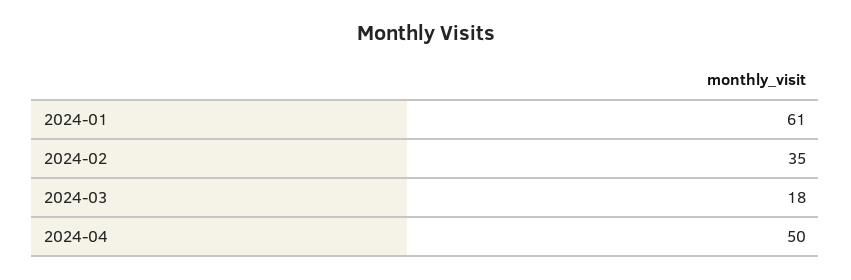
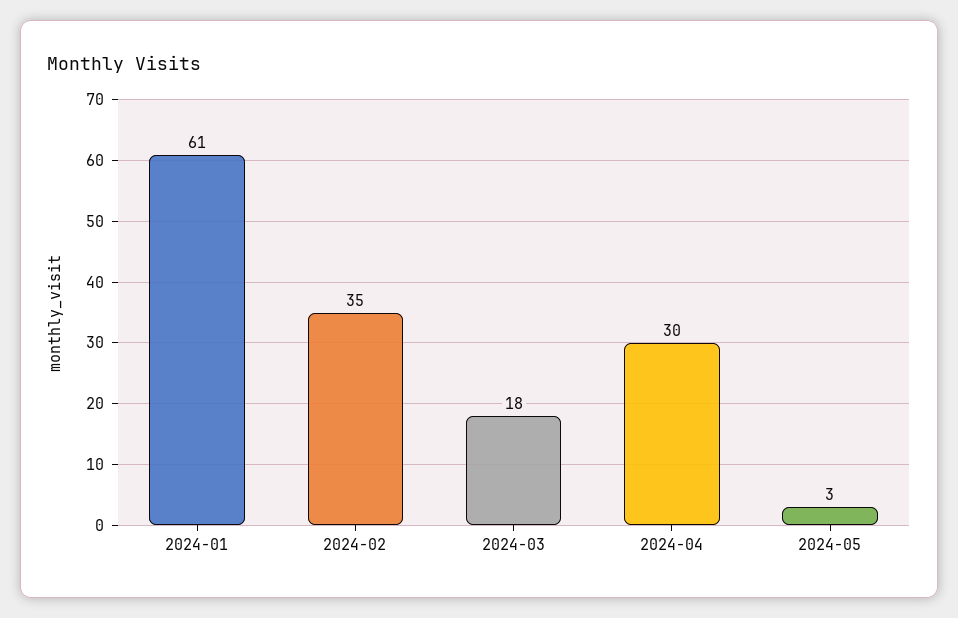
2024-04: 50 -> 30
2024-05: none -> 3

